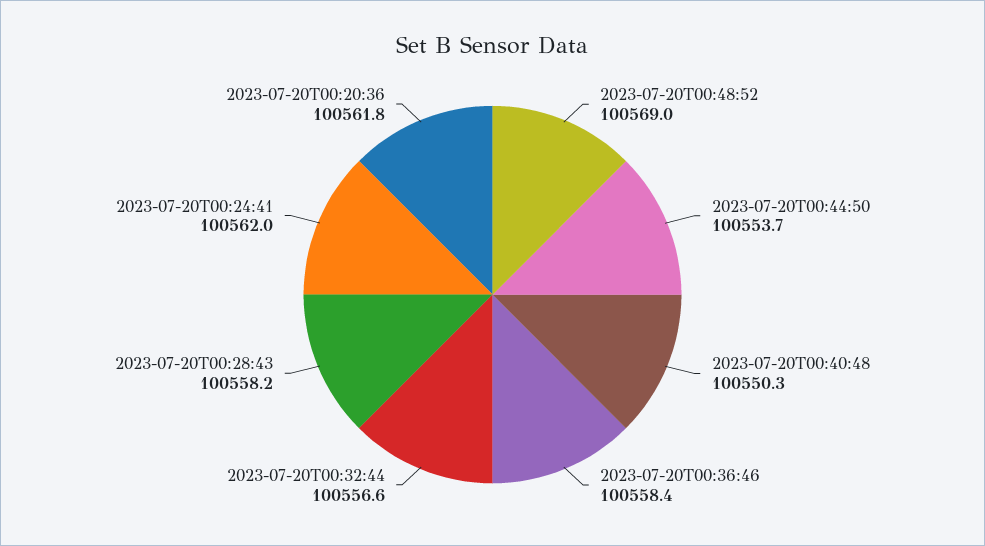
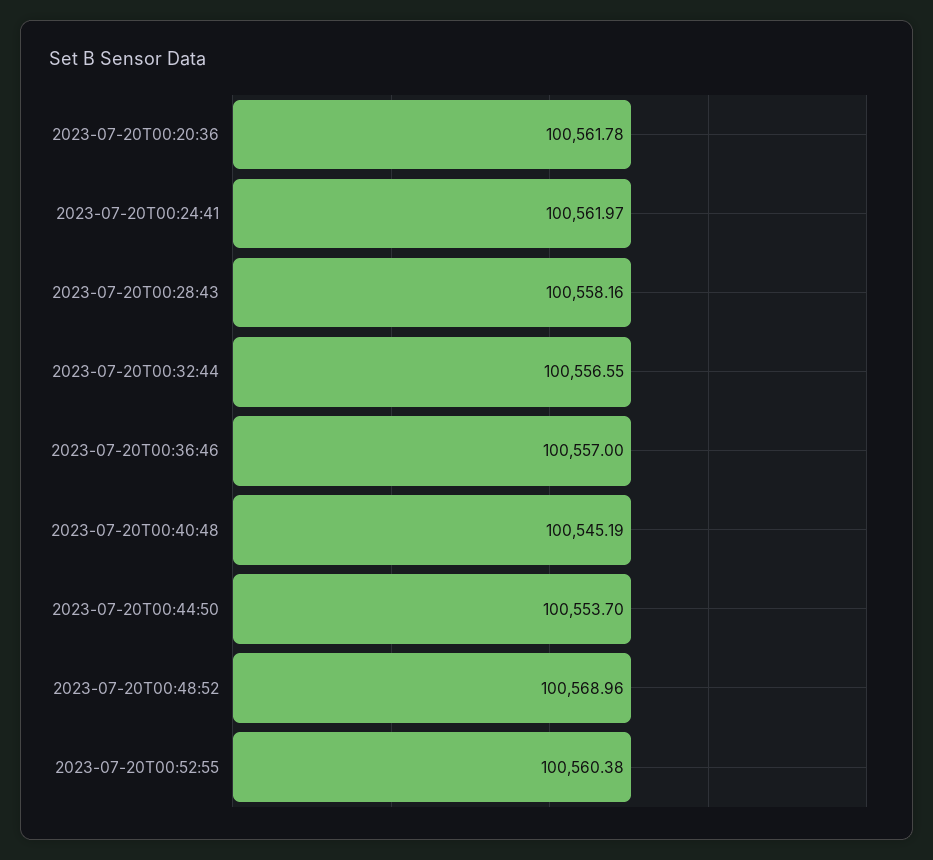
2023-07-20T00:40:48: 100550.3 -> 100545.19
2023-07-20T00:36:46: 100558.4 -> 100557
2023-07-20T00:52:55: none -> 100560.38

